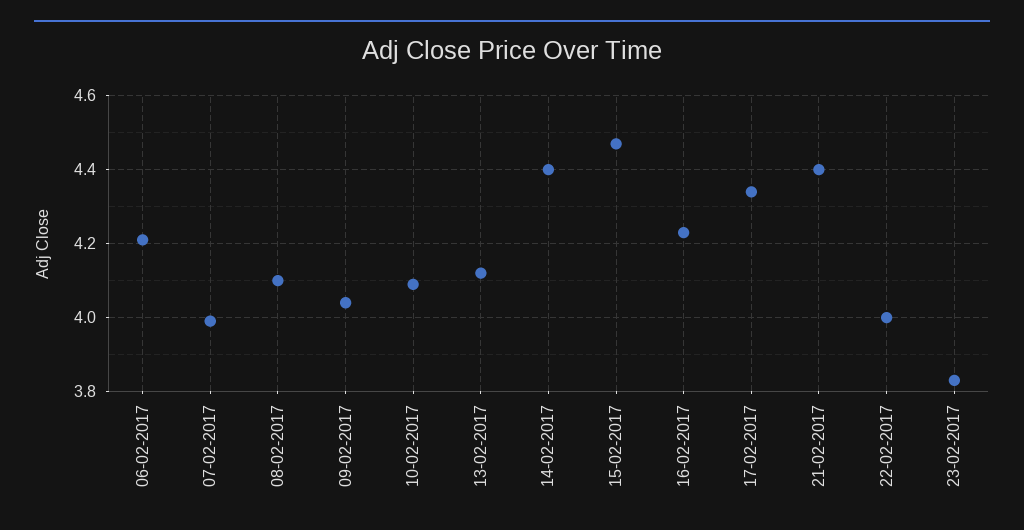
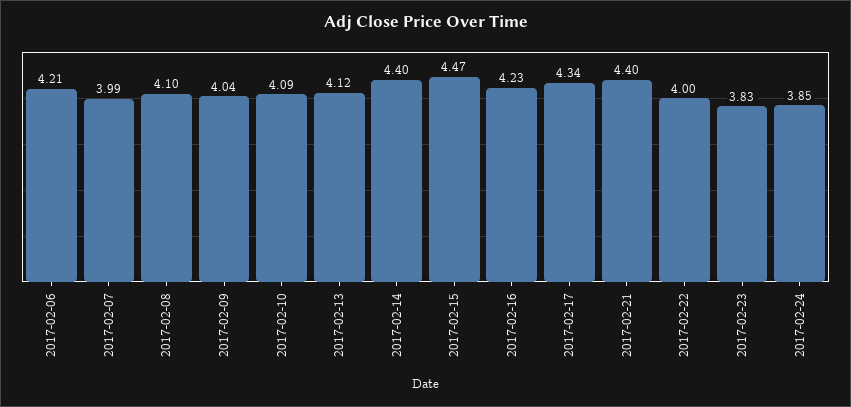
2017-02-24: none -> 3.85

